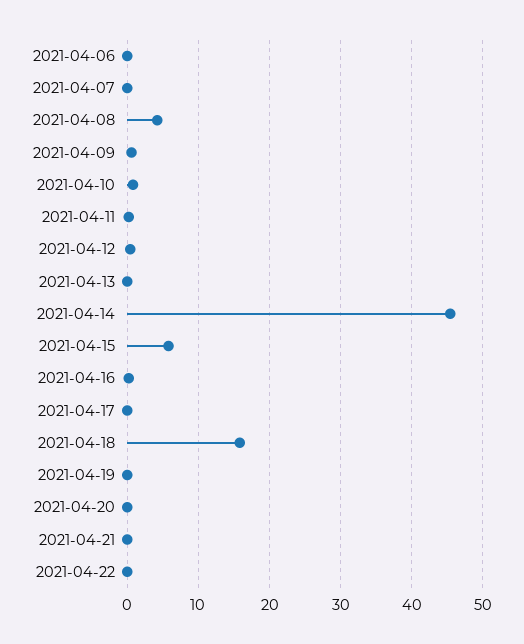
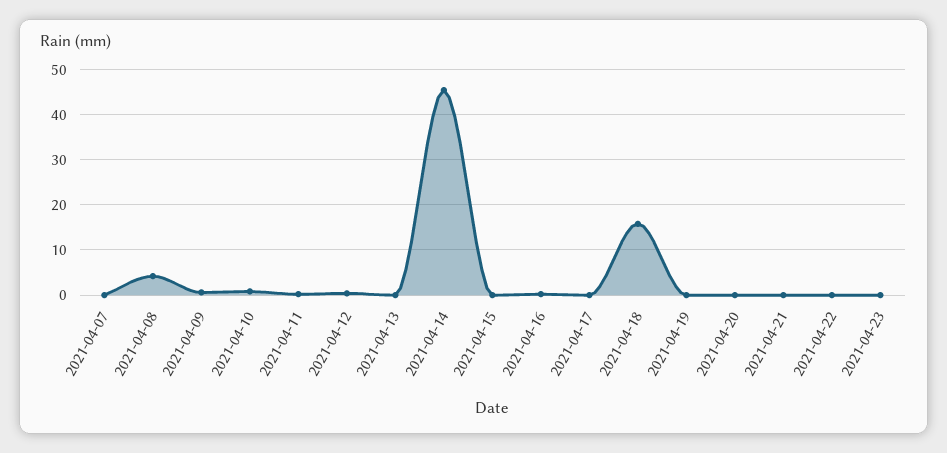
2021-04-06: 0 -> none
2021-04-15: 6 -> 0
2021-04-23: none -> 0

